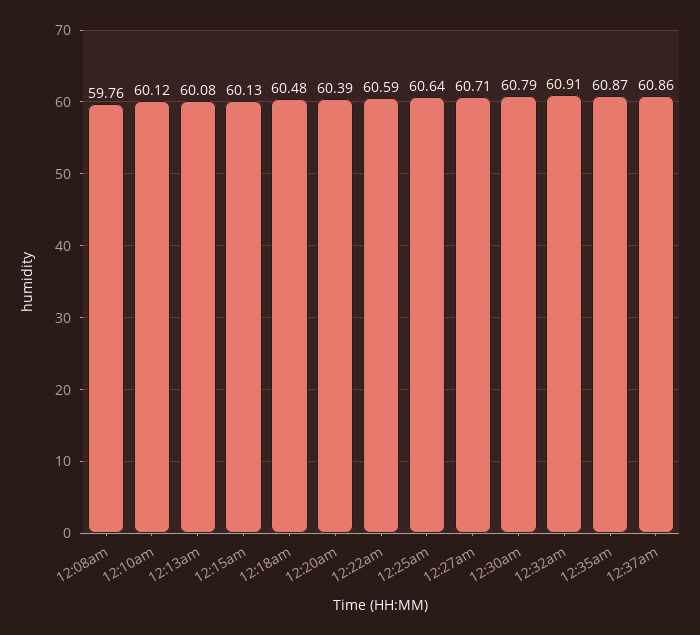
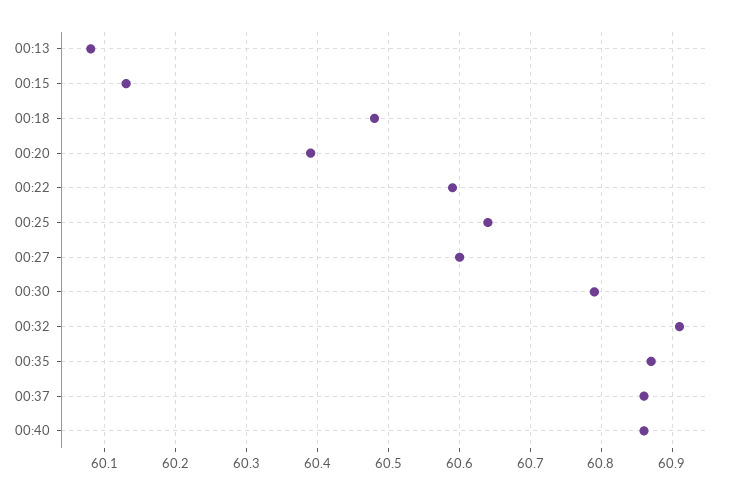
12:08am: 59.76 -> none
12:10am: 60.12 -> none
12:27am: 60.71 -> 60.6
00:40: none -> 60.86

